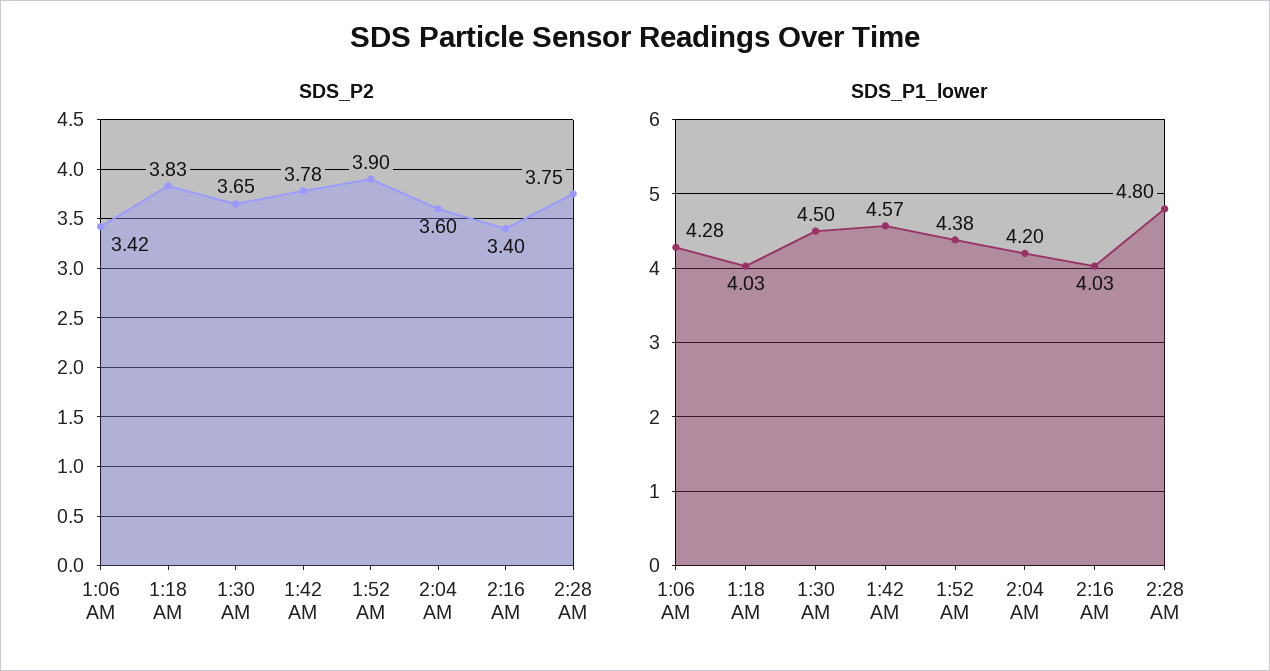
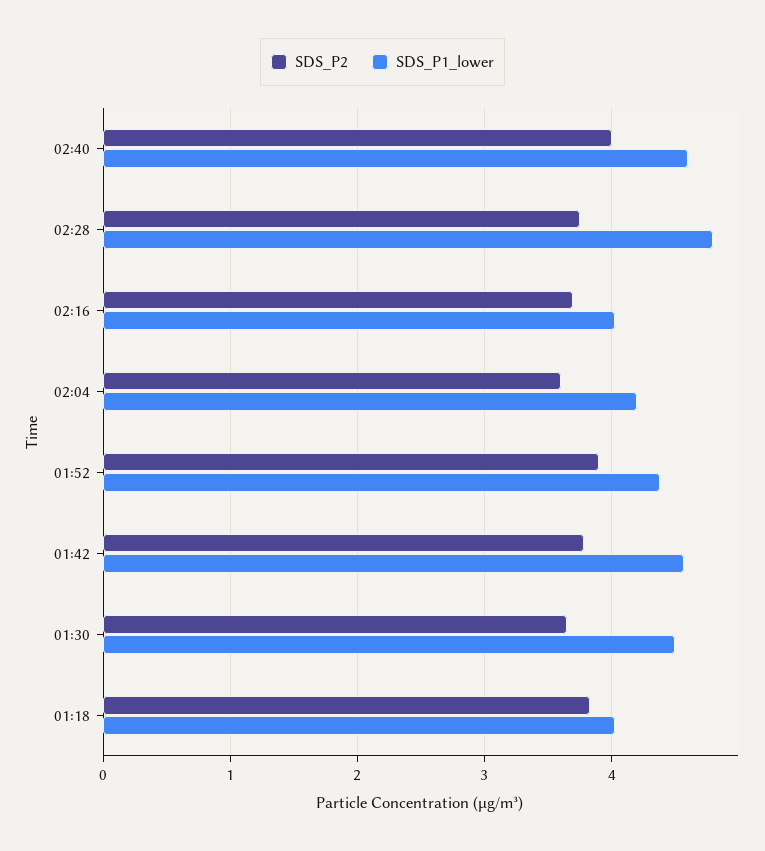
SDS_P2, 1:06 AM: 3.42 -> none
SDS_P2, 2:16 AM: 3.4 -> 3.7
SDS_P1_lower, 1:06 AM: 4.28 -> none
SDS_P2, 02:40: none -> 4
SDS_P1_lower, 02:40: none -> 4.6

